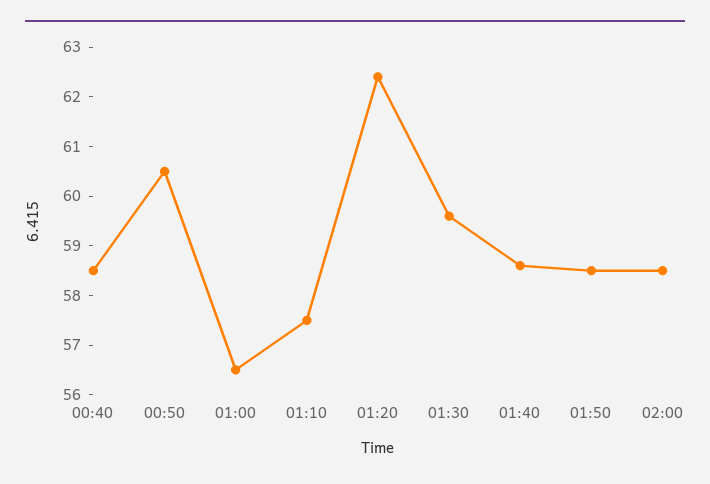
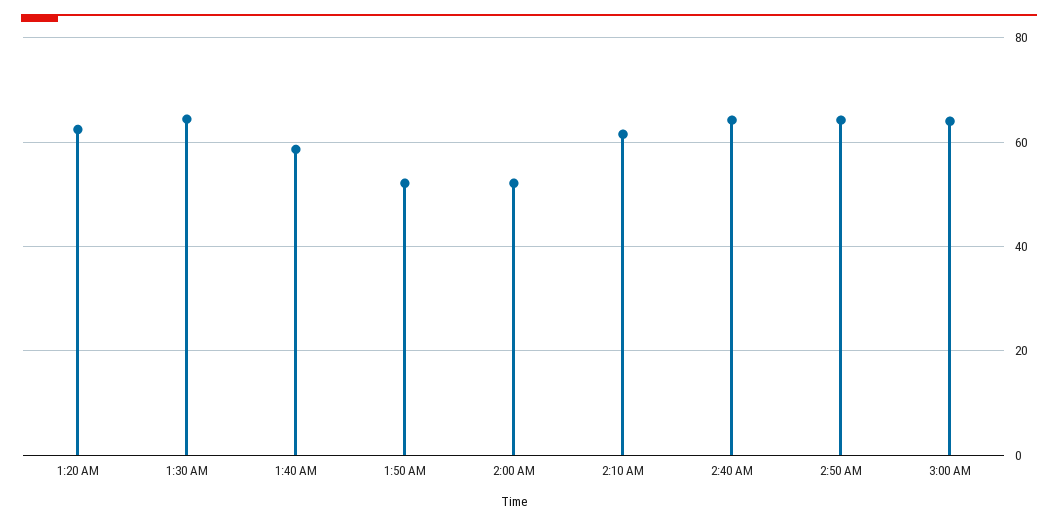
00:40: 58.5 -> none
00:50: 60.5 -> none
01:00: 56.5 -> none
01:10: 57.5 -> none
01:30: 59.5 -> 64
01:50: 58.5 -> 52
02:00: 58.5 -> 52
2:10 AM: none -> 62
2:40 AM: none -> 64
2:50 AM: none -> 64
3:00 AM: none -> 64

